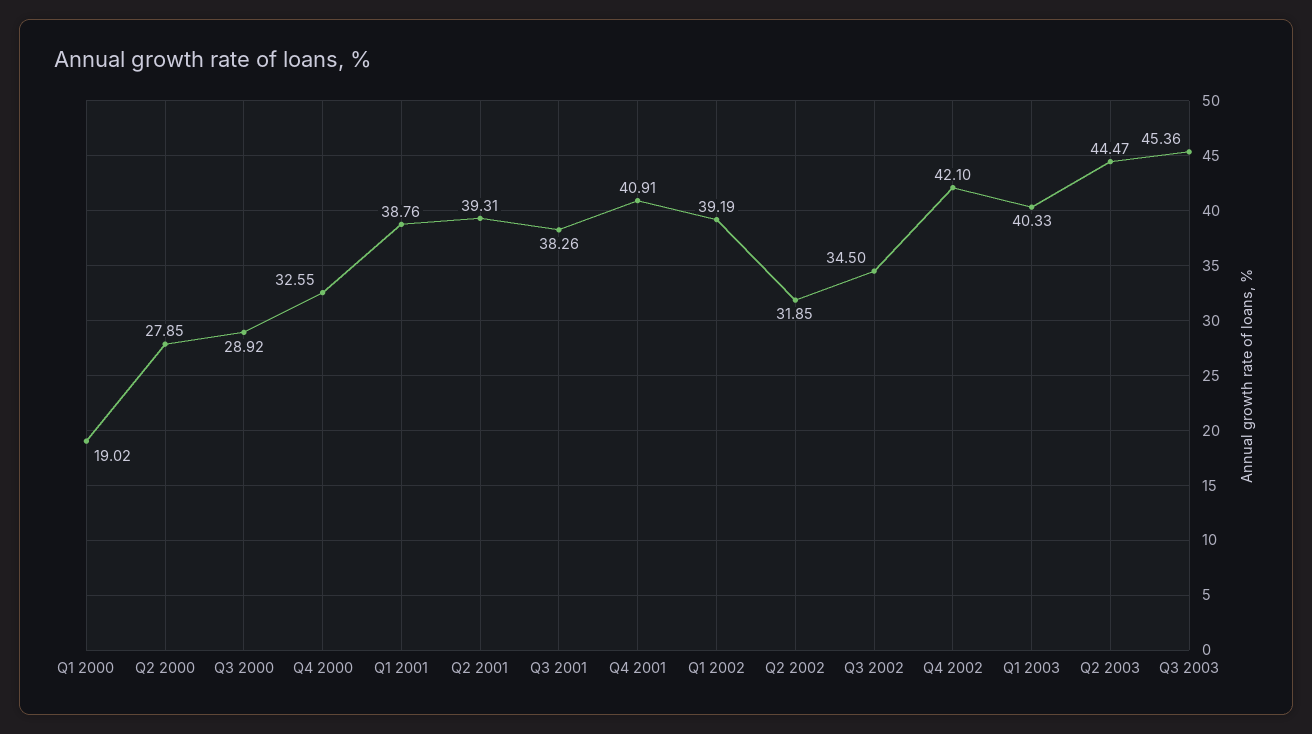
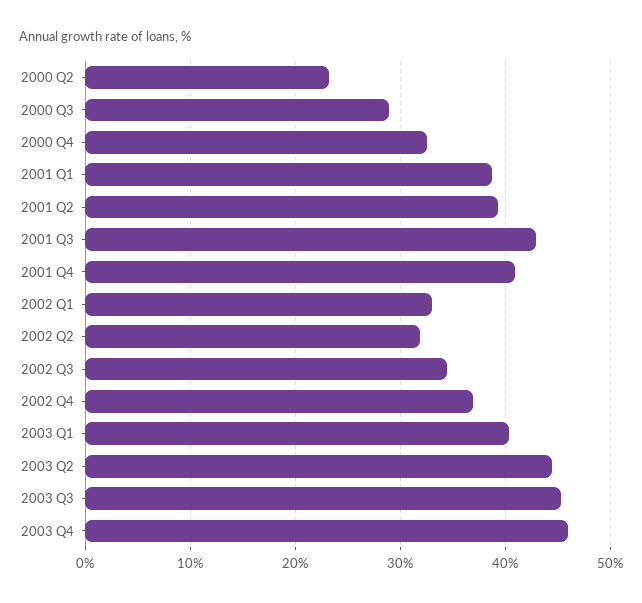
Q1 2000: 19.02 -> none
Q2 2000: 27.85 -> 23
Q3 2001: 38.26 -> 43
Q1 2002: 39.19 -> 33
Q4 2002: 42.1 -> 37
2003 Q4: none -> 46

